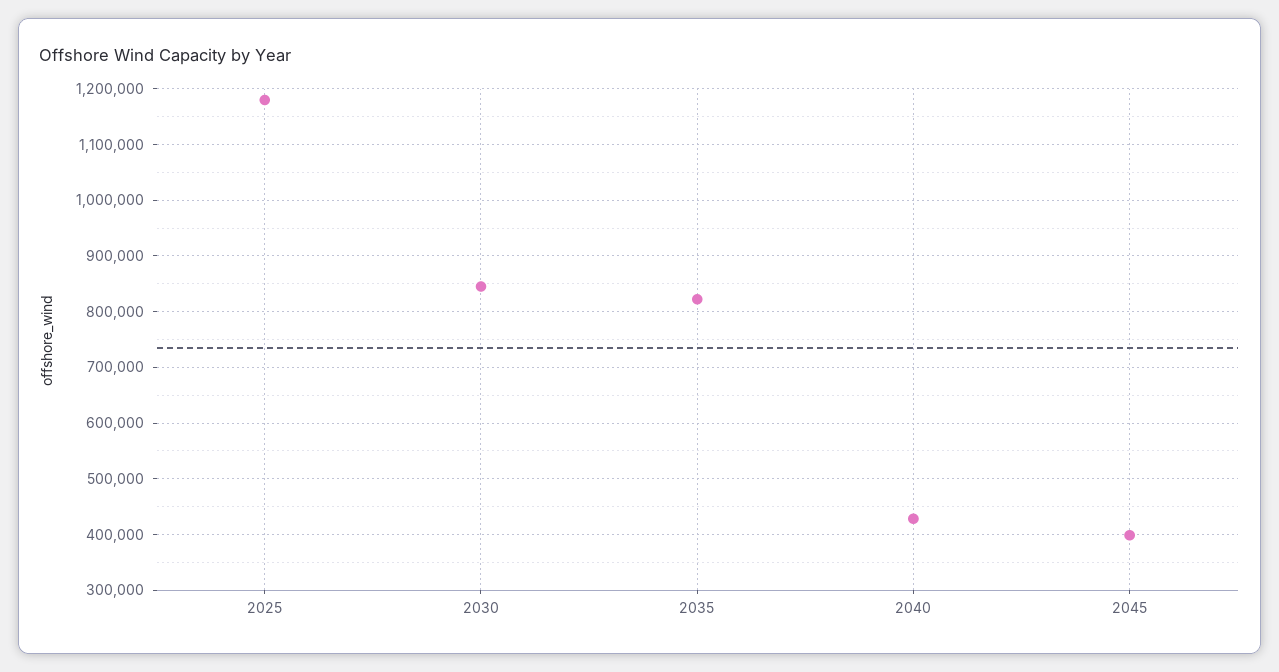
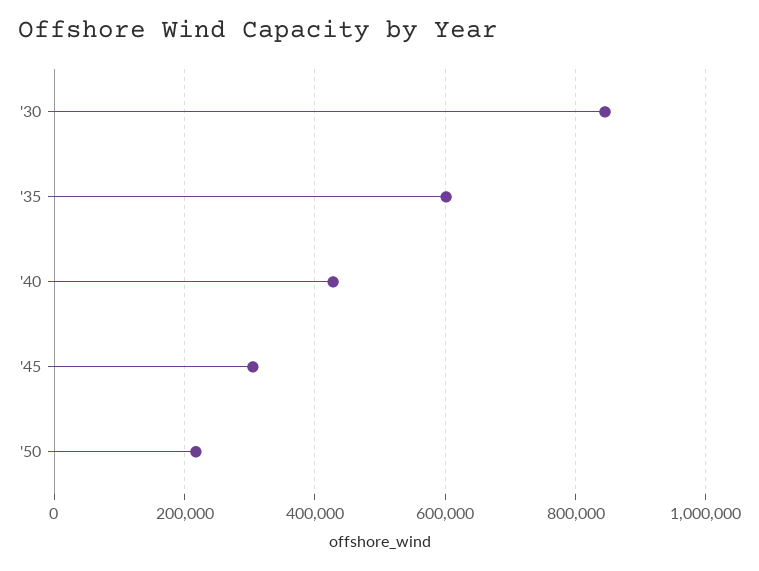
2025: 1180000 -> none
2035: 820000 -> 600000
2045: 400000 -> 300000
'50: none -> 220000

